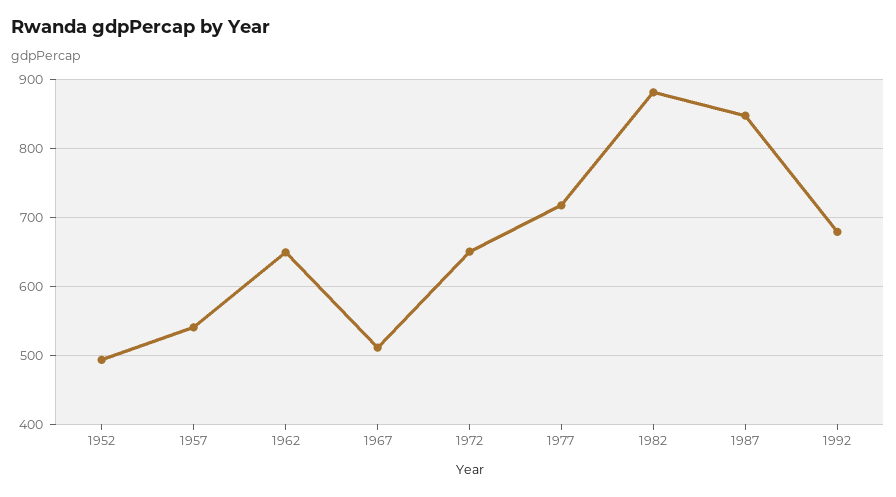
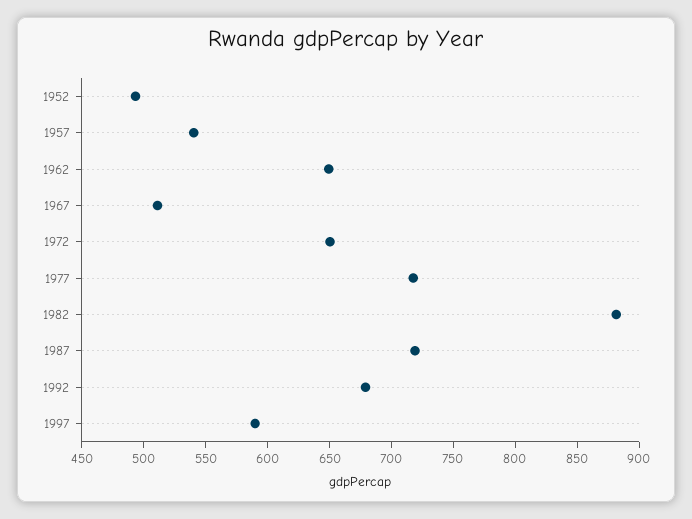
1987: 850 -> 720
1997: none -> 590

